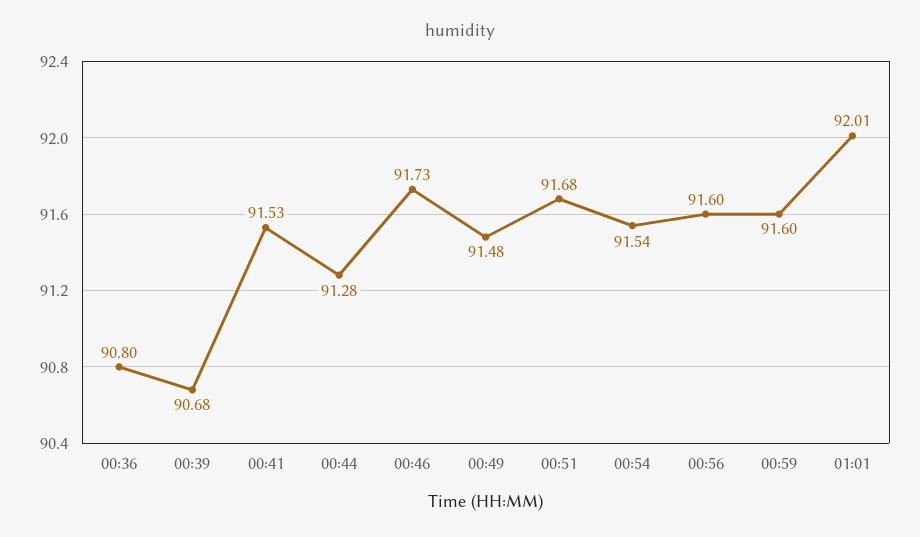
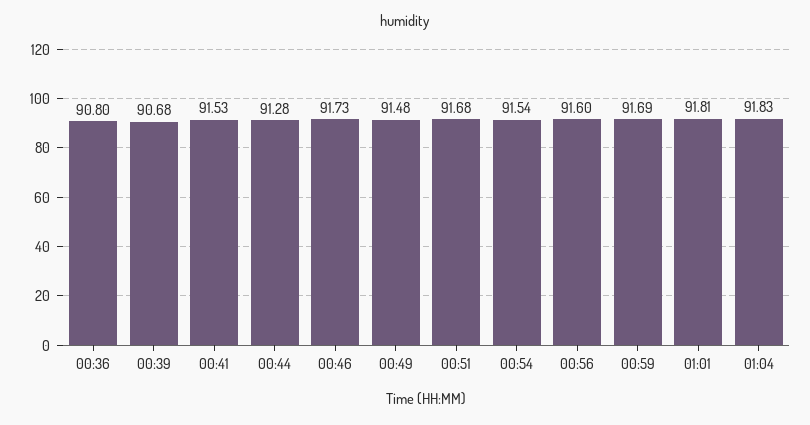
00:59: 91.6 -> 91.69
01:01: 92.01 -> 91.81
01:04: none -> 91.83

